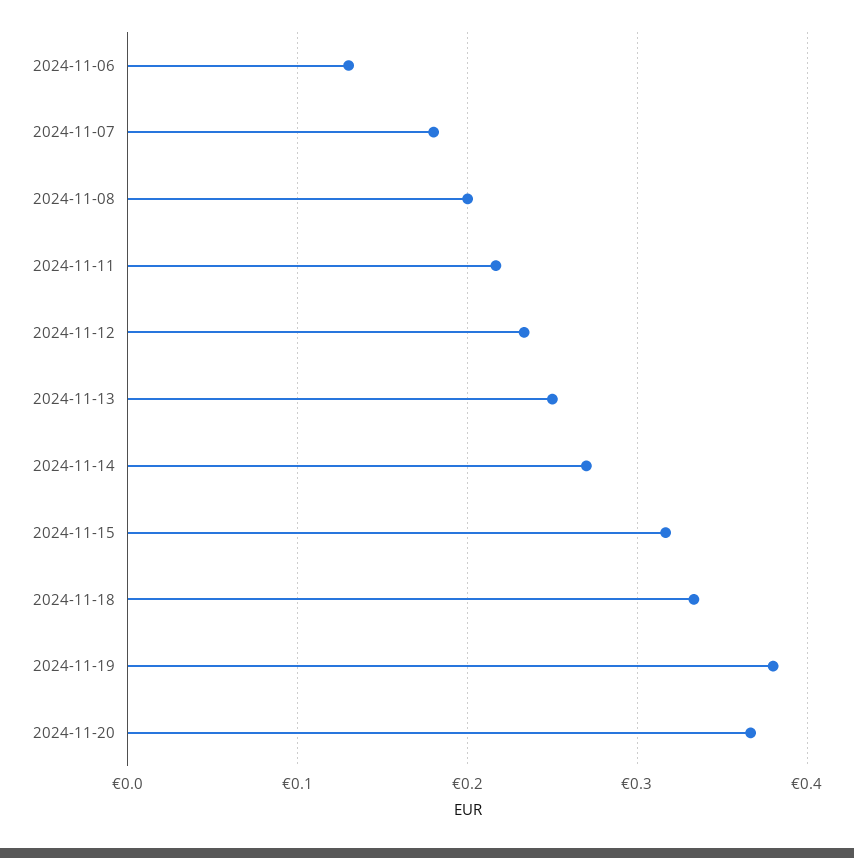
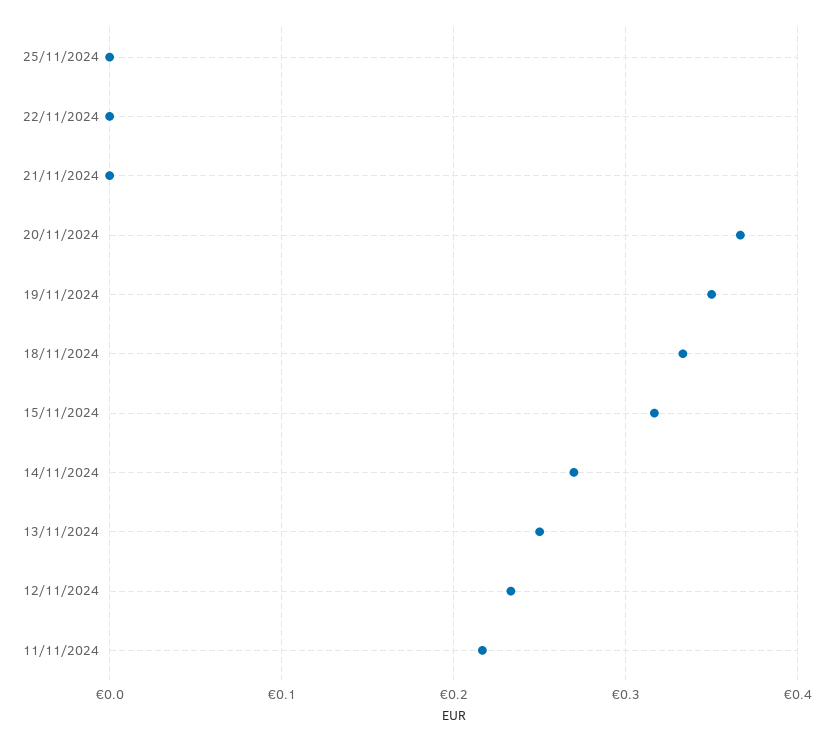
2024-11-06: 0.13 -> none
2024-11-07: 0.18 -> none
2024-11-08: 0.2 -> none
2024-11-19: 0.38 -> 0.35
25/11/2024: none -> 0
22/11/2024: none -> 0
21/11/2024: none -> 0

